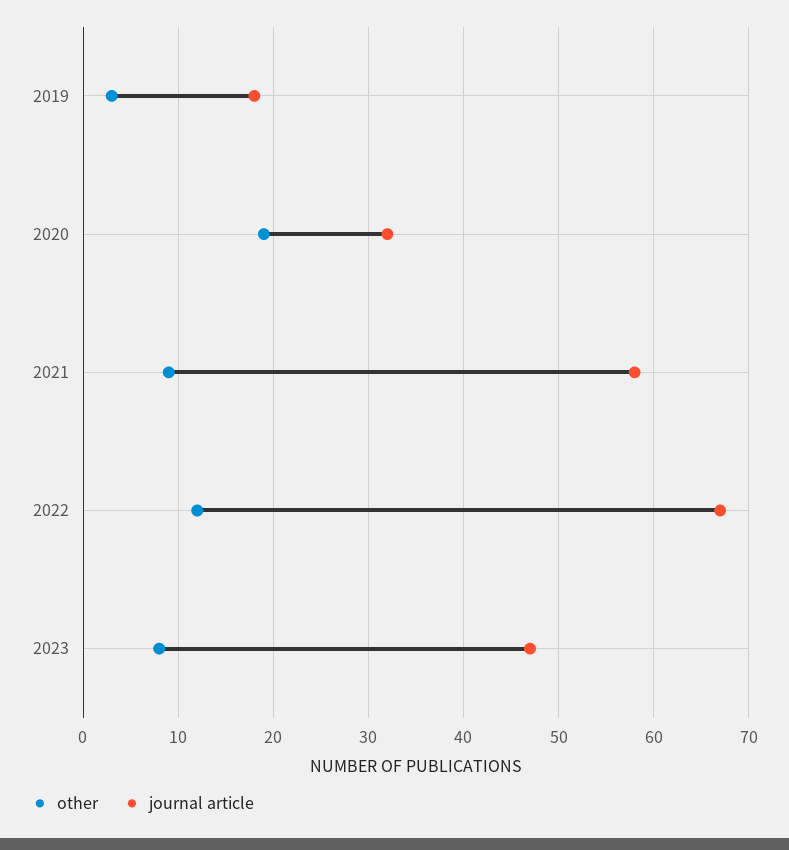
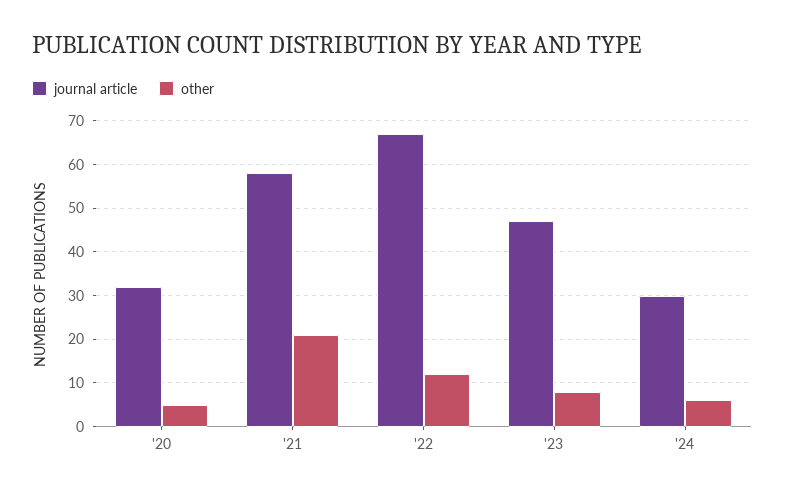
other, 2019: 3 -> none
journal article, 2019: 18 -> none
other, 2020: 19 -> 5
other, 2021: 9 -> 20
journal article, '24: none -> 30
other, '24: none -> 5

